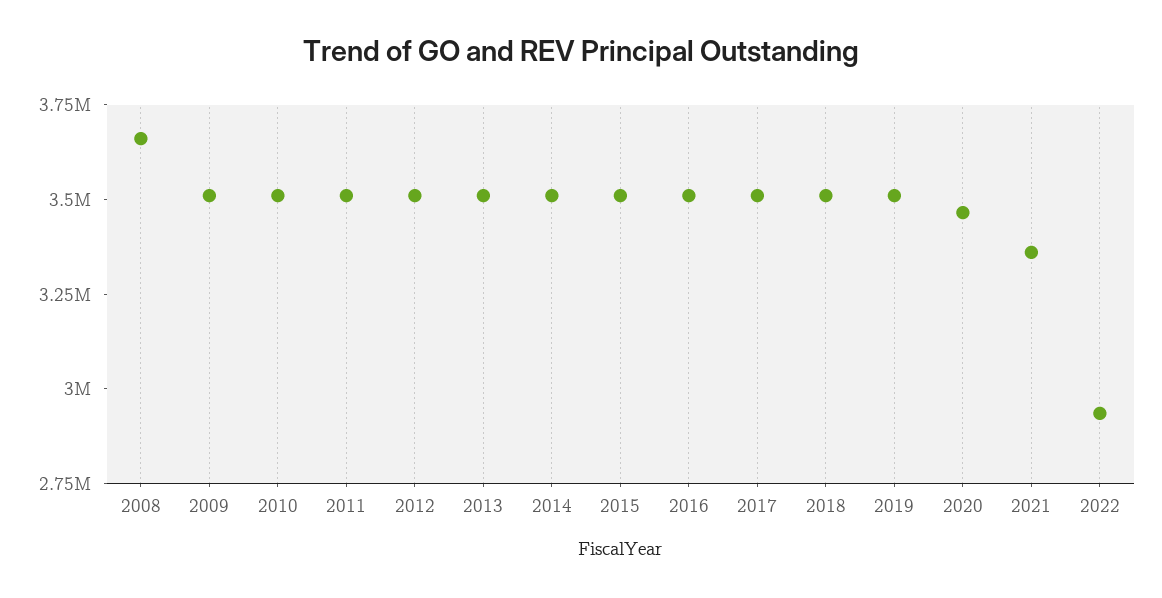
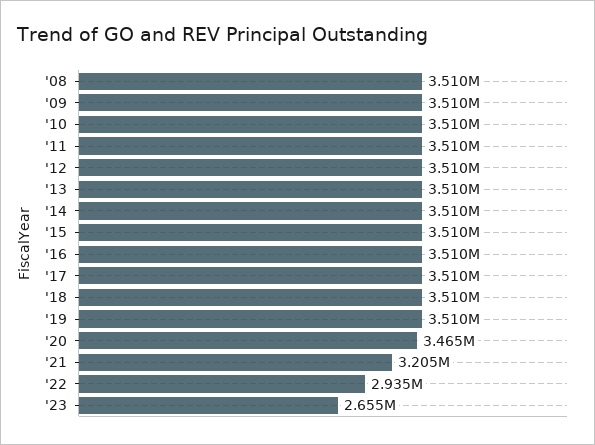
2008: 3650000 -> 3510000
2021: 3350000 -> 3205000
'23: none -> 2655000

